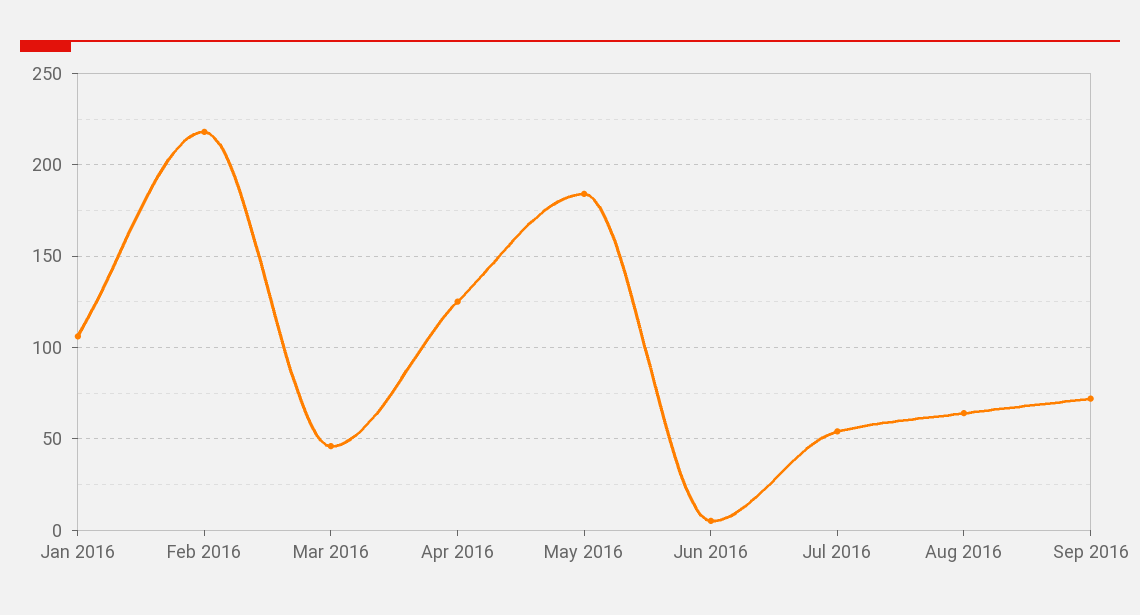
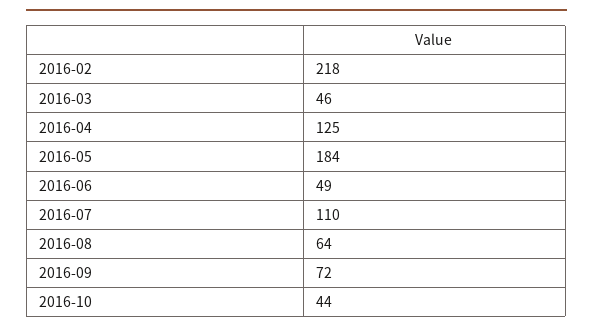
Jan 2016: 105 -> none
Jun 2016: 5 -> 49
Jul 2016: 55 -> 110
2016-10: none -> 44

